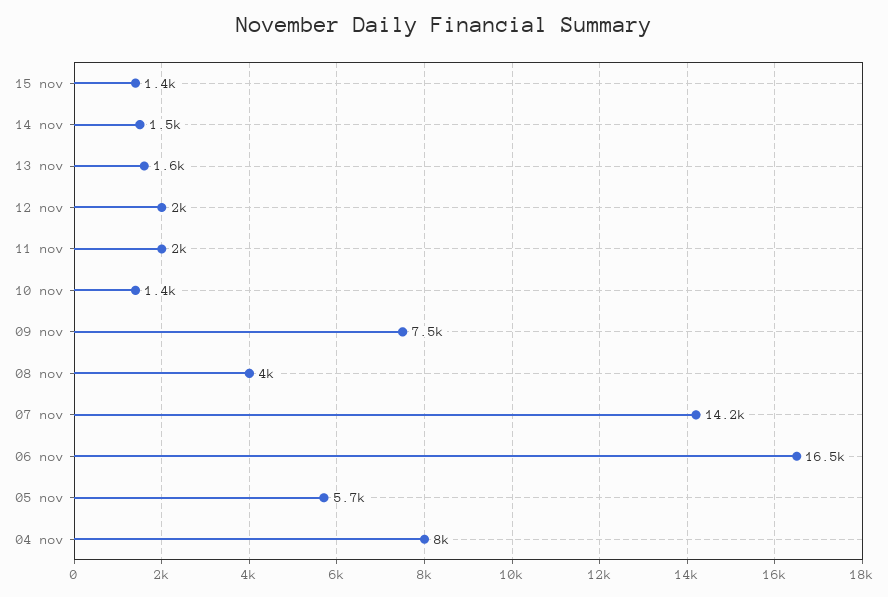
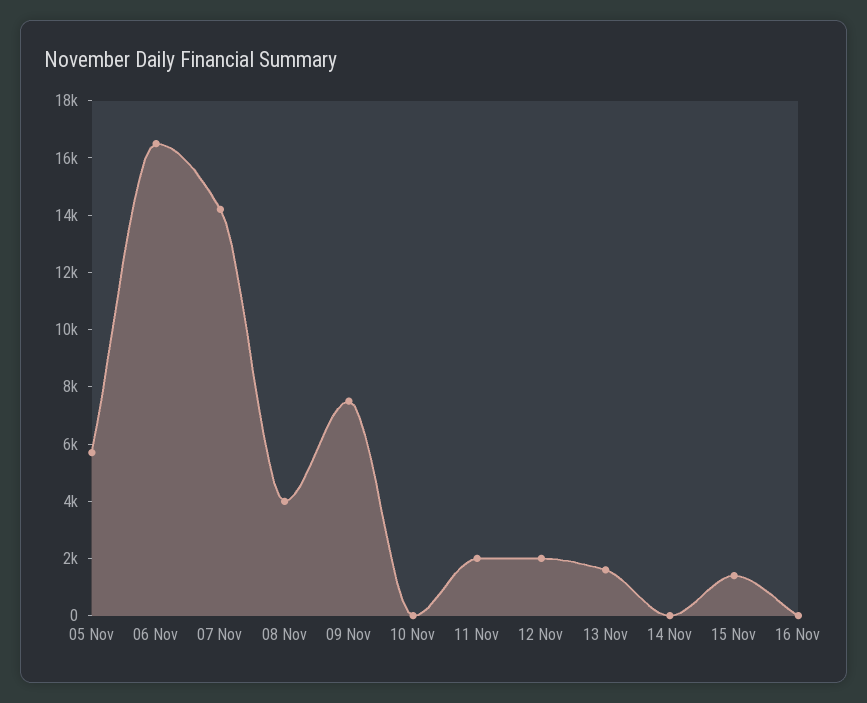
14 nov: 1500 -> 0
10 nov: 1400 -> 0
04 nov: 8000 -> none
16 Nov: none -> 0

